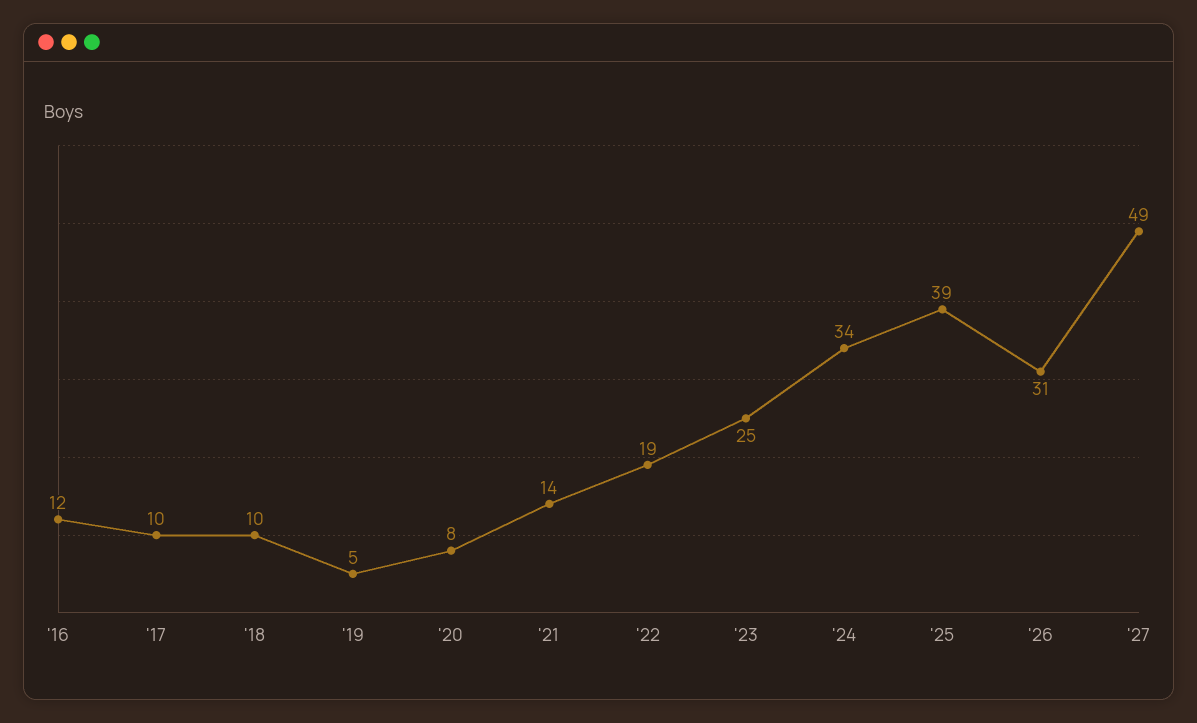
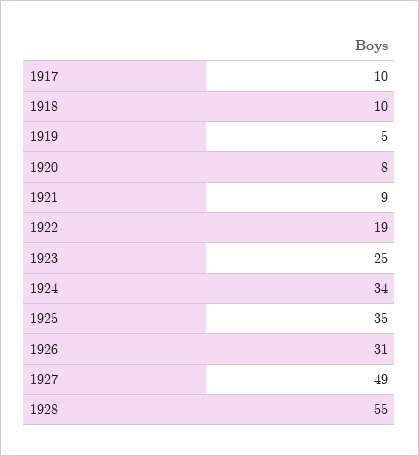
'16: 12 -> none
'21: 14 -> 9
'25: 39 -> 35
1928: none -> 55

